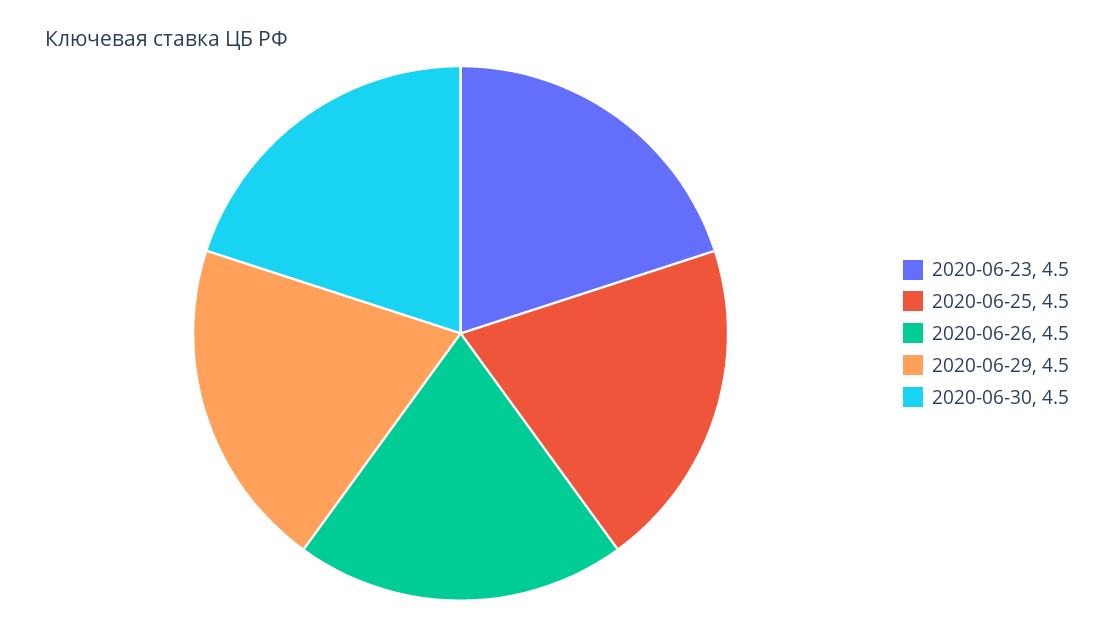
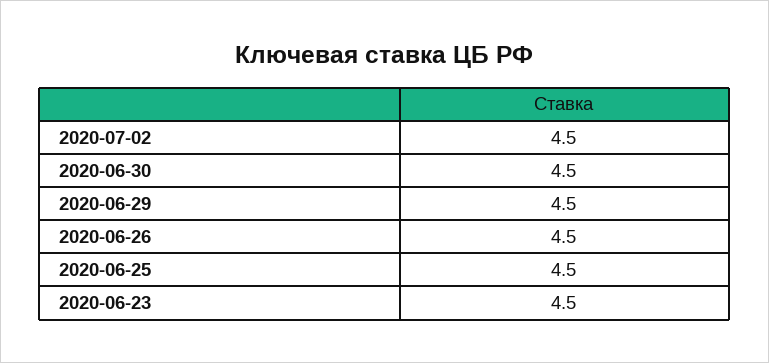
2020-07-02: none -> 4.5

